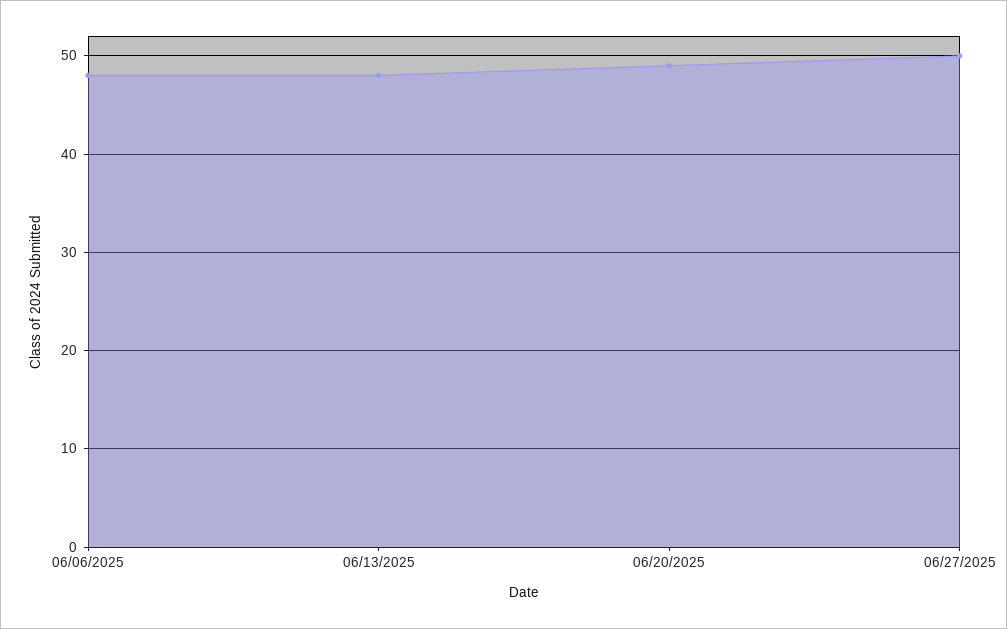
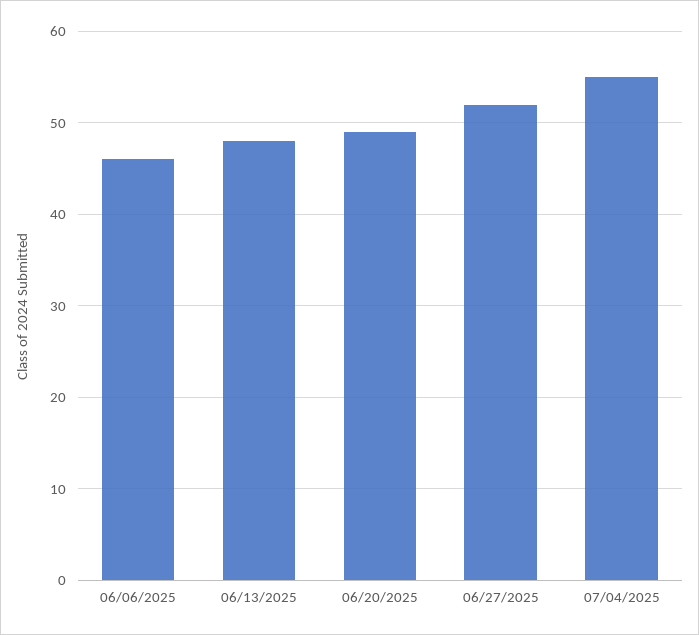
06/06/2025: 48 -> 46
06/27/2025: 50 -> 52
07/04/2025: none -> 55

